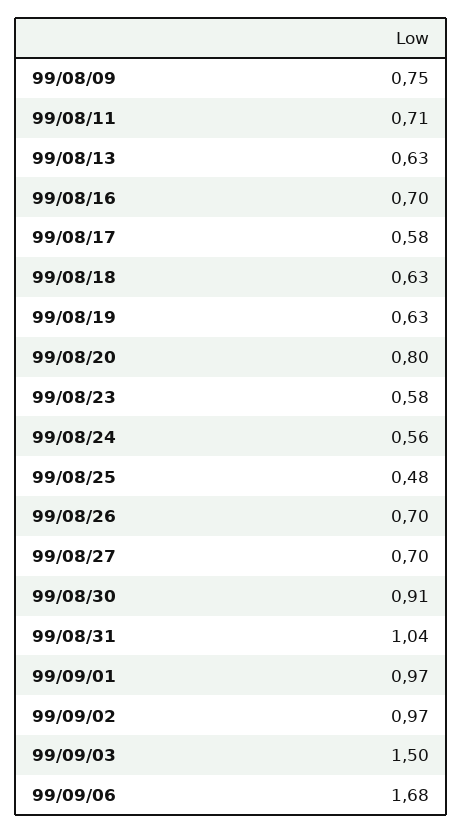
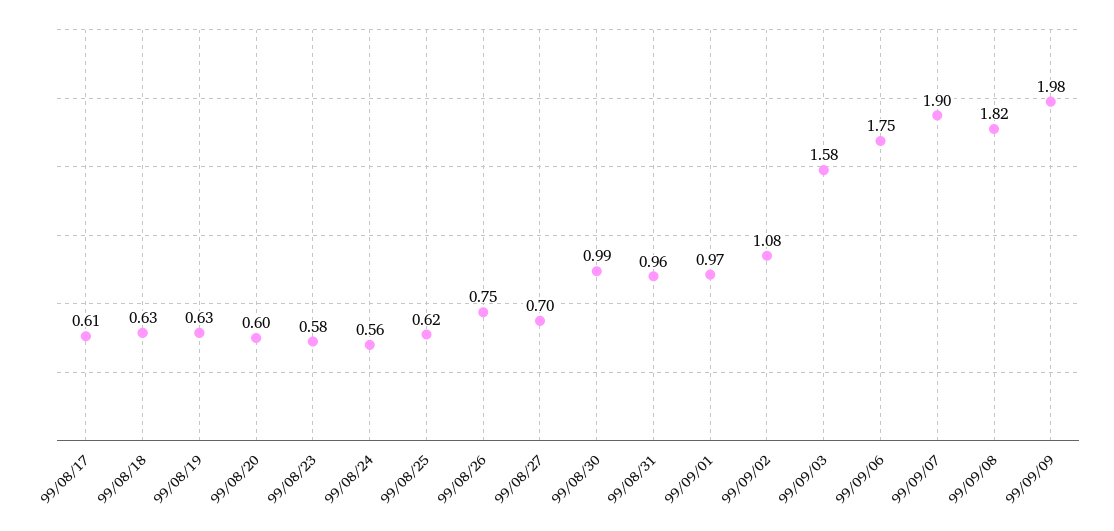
99/08/09: 0.75 -> none
99/08/11: 0.71 -> none
99/08/13: 0.63 -> none
99/08/16: 0.7 -> none
99/08/17: 0.58 -> 0.61
99/08/20: 0.8 -> 0.6
99/08/25: 0.48 -> 0.62
99/08/26: 0.7 -> 0.75
99/08/30: 0.91 -> 0.99
99/08/31: 1.04 -> 0.96
99/09/02: 0.97 -> 1.08
99/09/03: 1.5 -> 1.58
99/09/06: 1.68 -> 1.75
99/09/07: none -> 1.9
99/09/08: none -> 1.82
99/09/09: none -> 1.98

